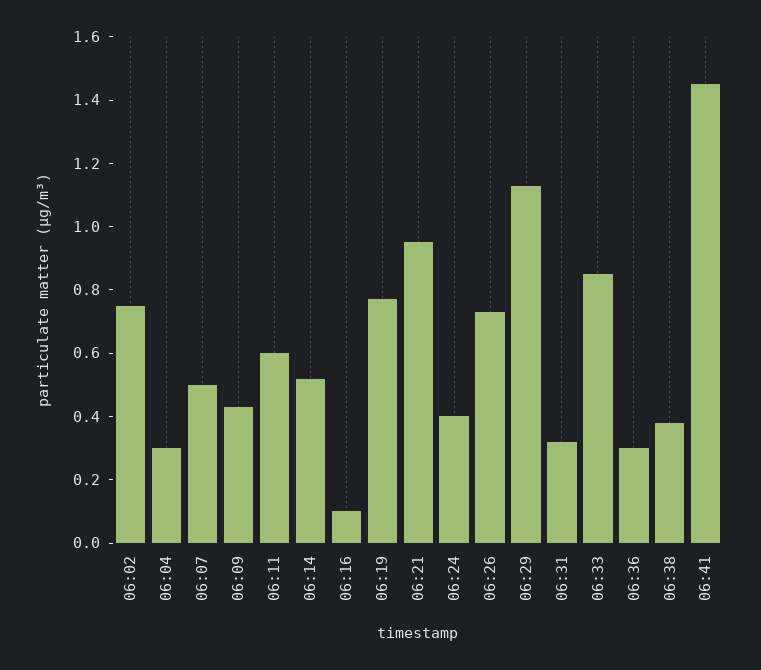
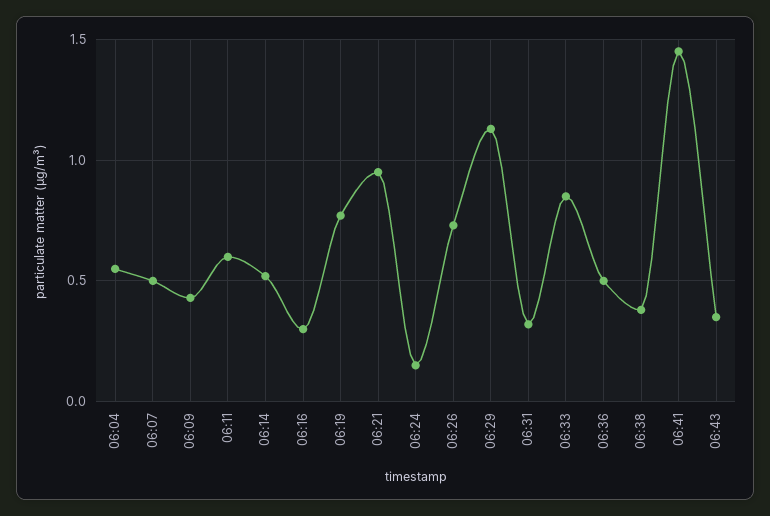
06:02: 0.75 -> none
06:04: 0.3 -> 0.55
06:16: 0.1 -> 0.3
06:24: 0.4 -> 0.15
06:36: 0.3 -> 0.5
06:43: none -> 0.35

